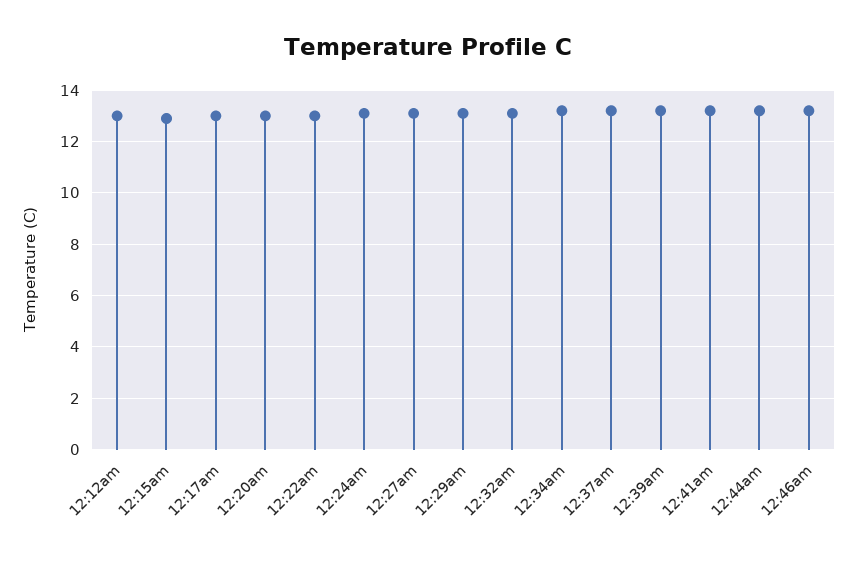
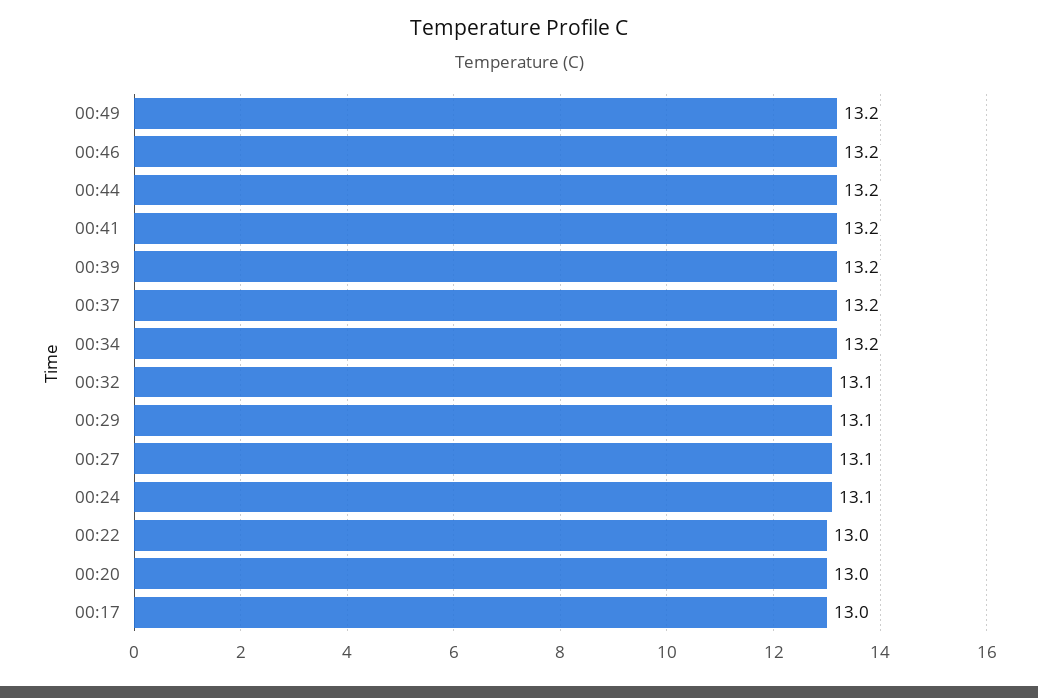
12:12am: 13 -> none
12:15am: 13 -> none
00:49: none -> 13.2

